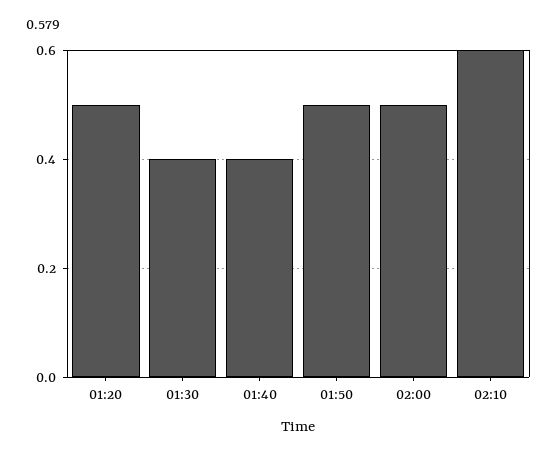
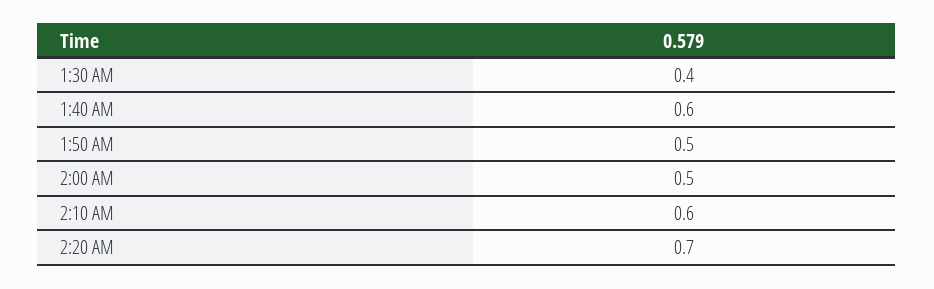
01:20: 0.5 -> none
01:40: 0.4 -> 0.6
2:20 AM: none -> 0.7

